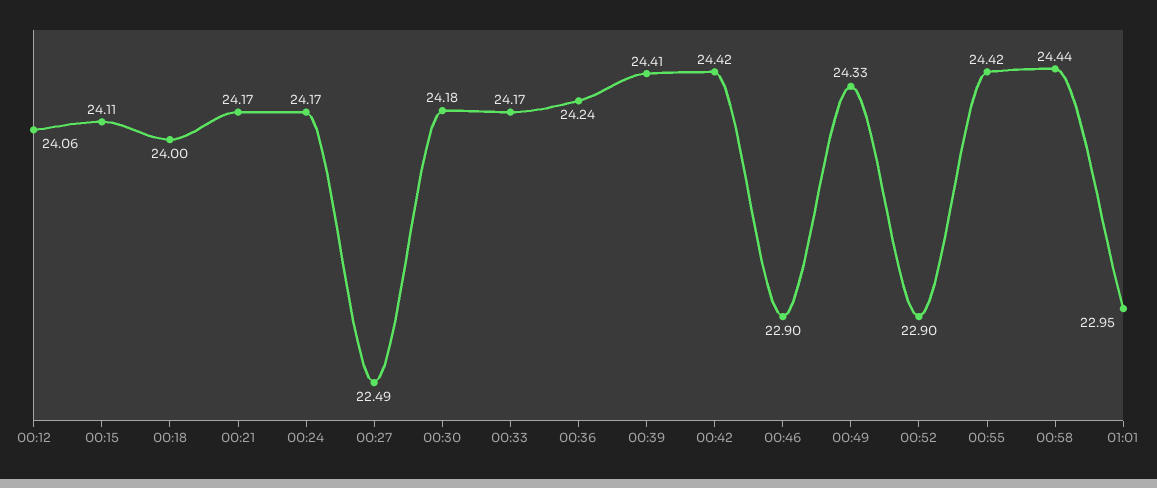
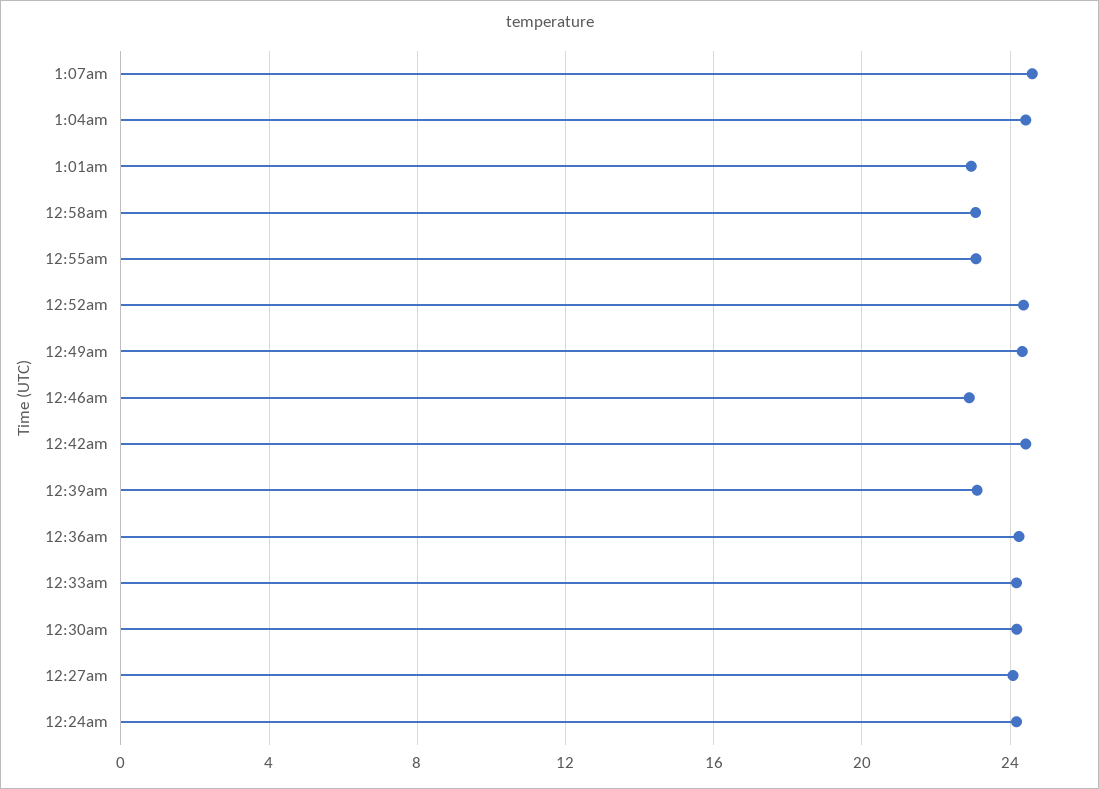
00:12: 24.06 -> none
00:15: 24.11 -> none
00:18: 24 -> none
00:21: 24.17 -> none
00:27: 22.49 -> 24
00:39: 24.41 -> 23
00:52: 22.9 -> 24.5
00:55: 24.42 -> 23
00:58: 24.44 -> 23
1:07am: none -> 24.5
1:04am: none -> 24.5

